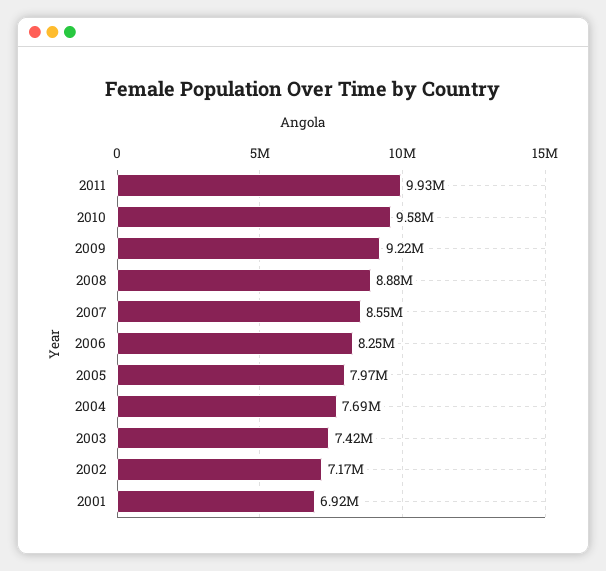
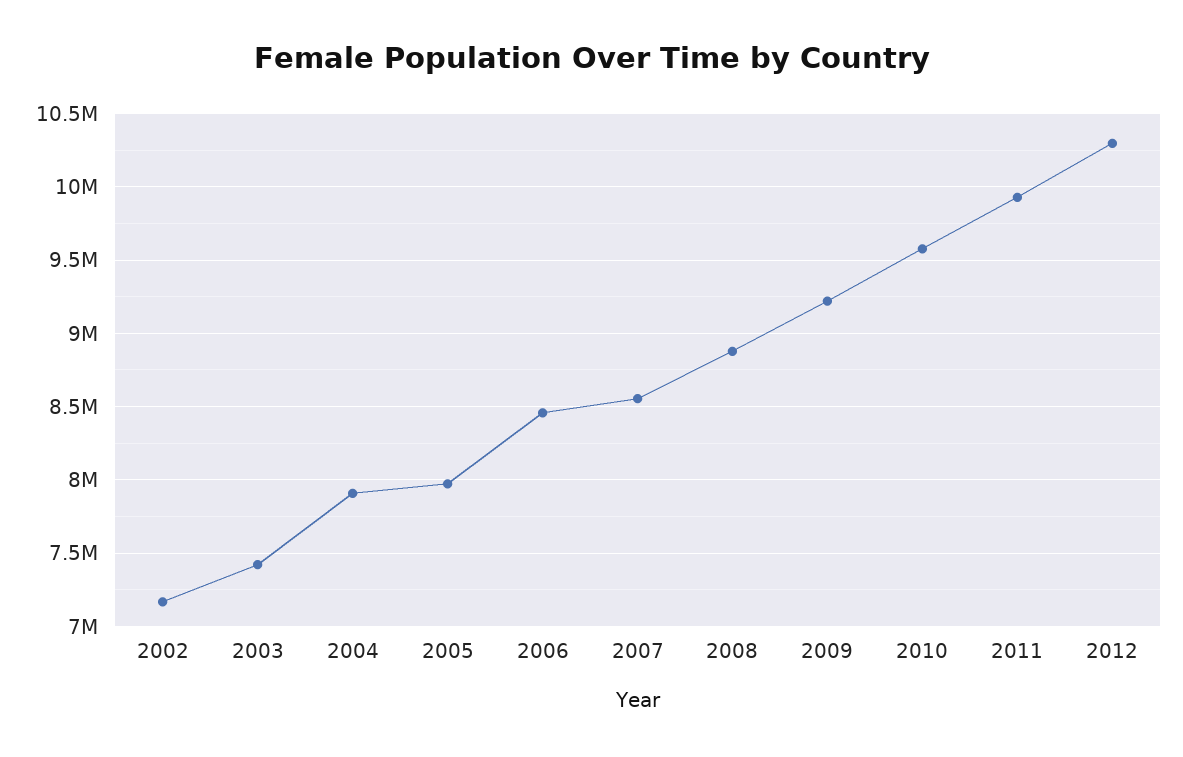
2006: 8250000 -> 8450000
2004: 7690000 -> 7900000
2001: 6920000 -> none
2012: none -> 10300000

